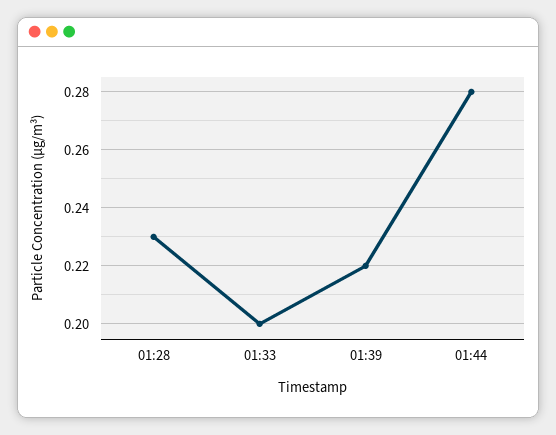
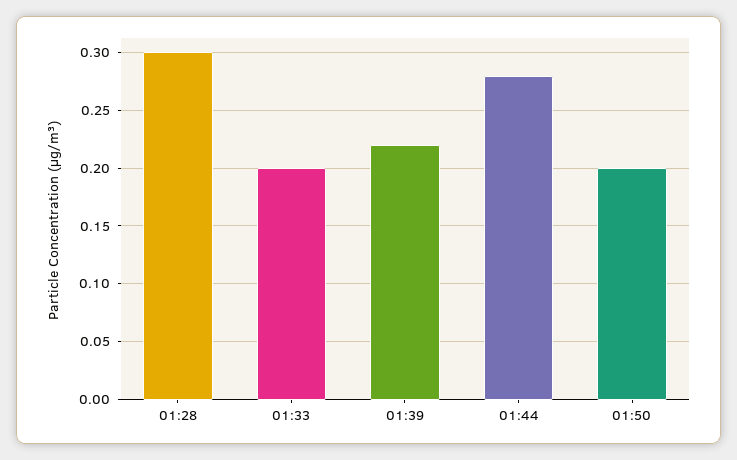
01:28: 0.23 -> 0.3
01:50: none -> 0.2

